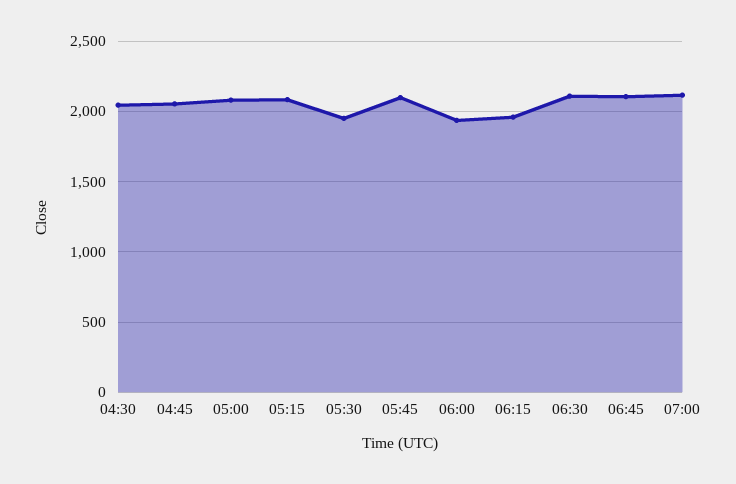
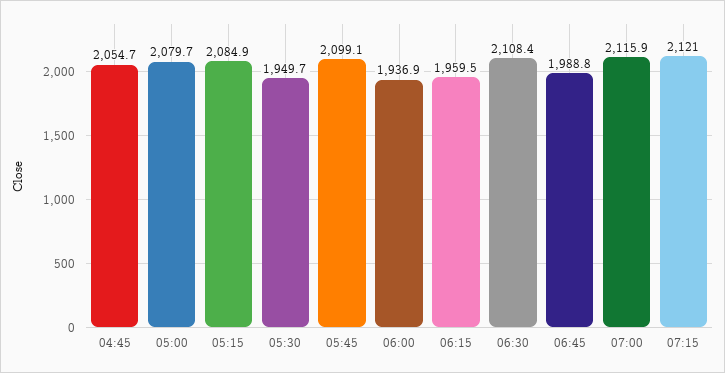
04:30: 2050 -> none
06:45: 2100 -> 1988.8
07:15: none -> 2121

